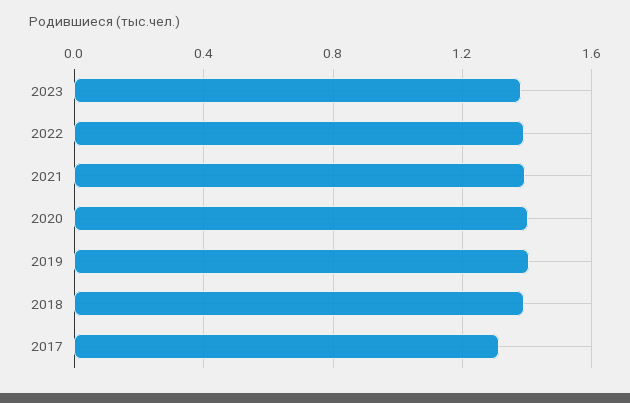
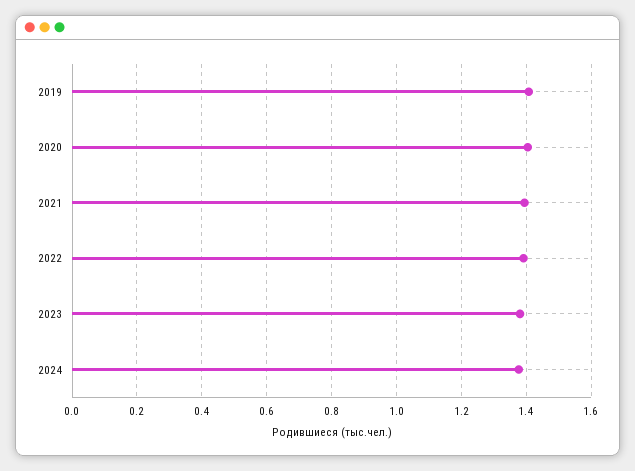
2018: 1.4 -> none
2017: 1.3 -> none
2024: none -> 1.38

